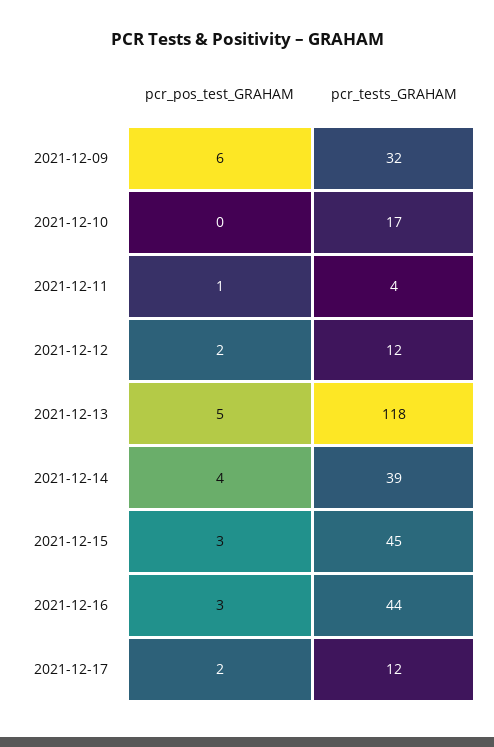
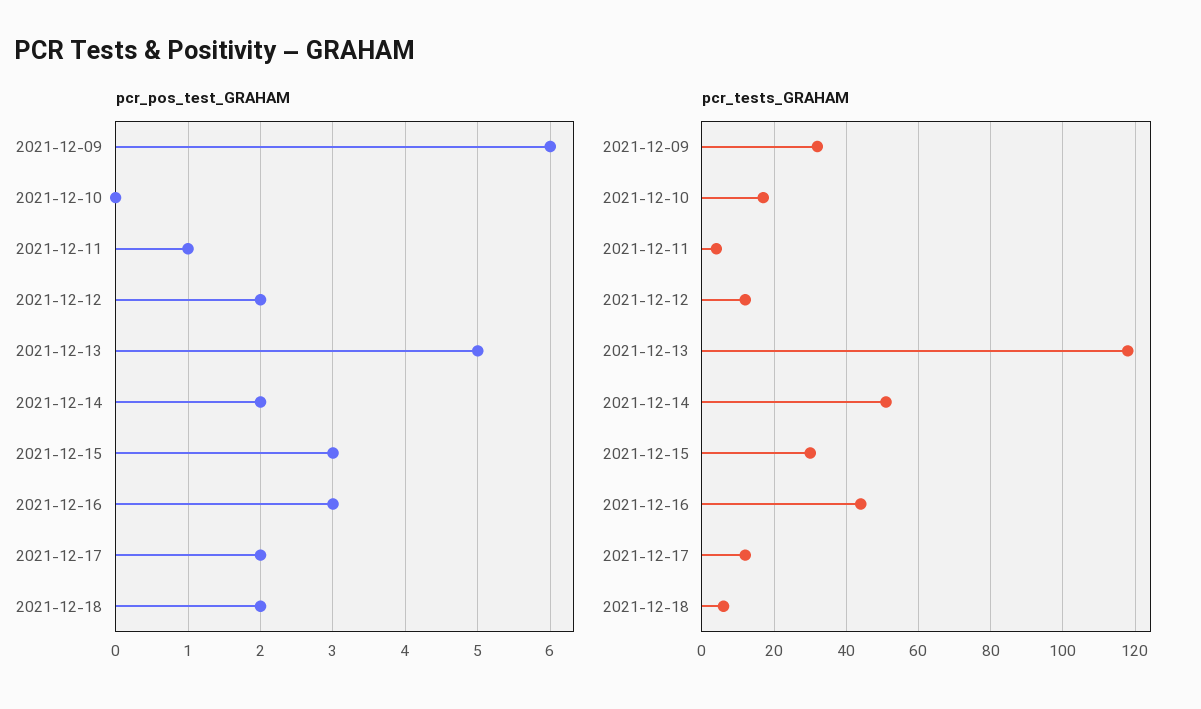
pcr_pos_test_GRAHAM, 2021-12-14: 4 -> 2
pcr_tests_GRAHAM, 2021-12-14: 39 -> 50
pcr_tests_GRAHAM, 2021-12-15: 45 -> 30
pcr_pos_test_GRAHAM, 2021-12-18: none -> 2
pcr_tests_GRAHAM, 2021-12-18: none -> 5

